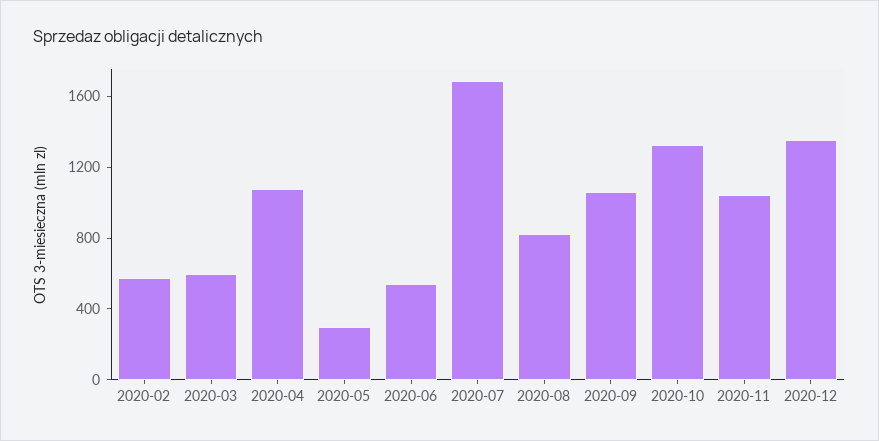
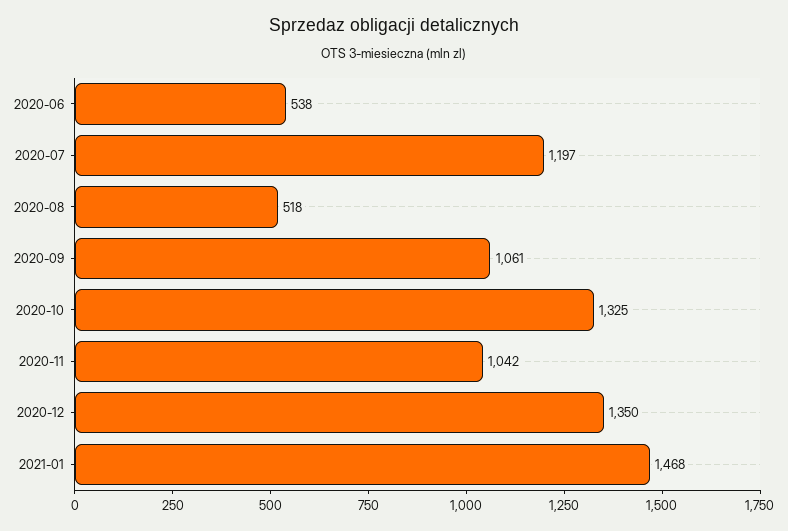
2020-02: 600 -> none
2020-03: 600 -> none
2020-04: 1100 -> none
2020-05: 300 -> none
2020-07: 1700 -> 1197
2020-08: 800 -> 518
2021-01: none -> 1468

